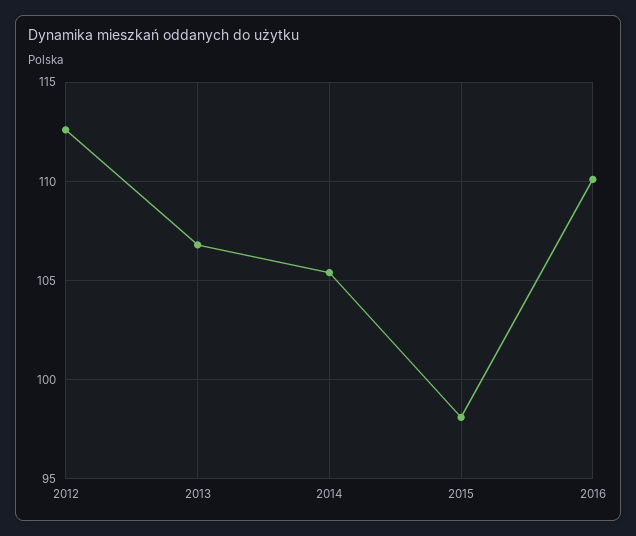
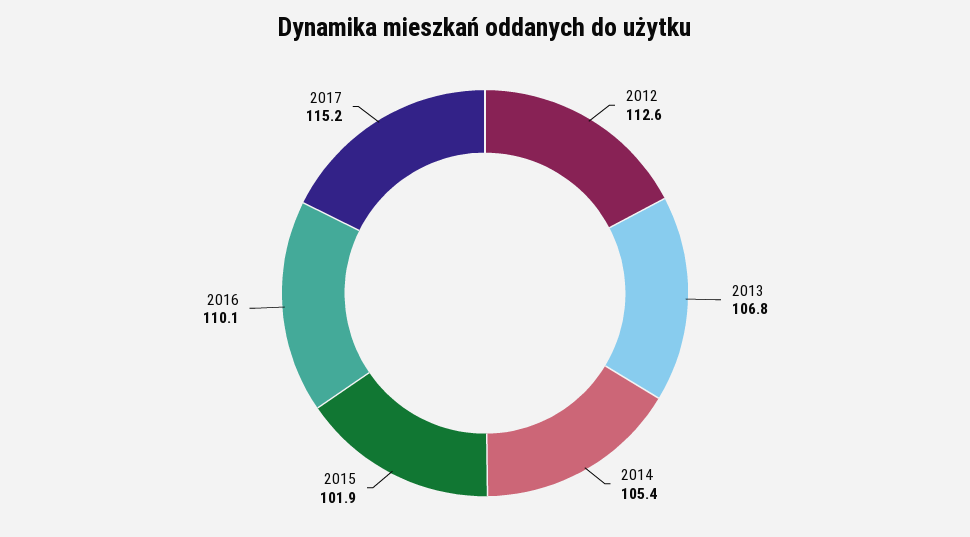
2015: 98 -> 101.9
2017: none -> 115.2

